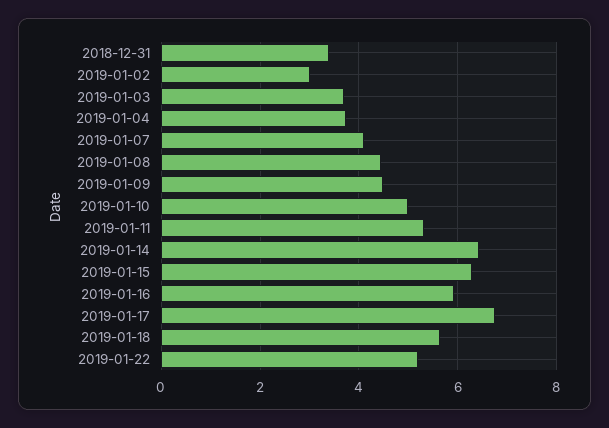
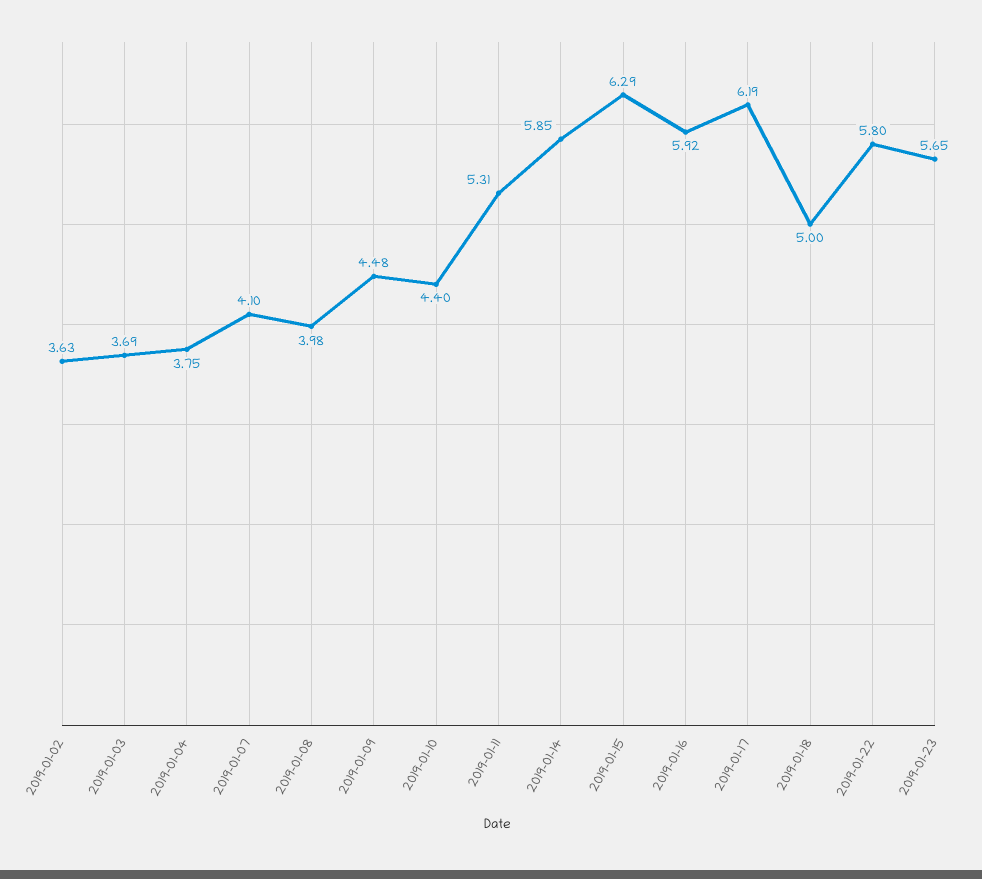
2018-12-31: 3.4 -> none
2019-01-02: 3 -> 3.63
2019-01-08: 4.4 -> 3.98
2019-01-10: 5 -> 4.4
2019-01-14: 6.4 -> 5.85
2019-01-17: 6.8 -> 6.19
2019-01-18: 5.6 -> 5
2019-01-22: 5.2 -> 5.8
2019-01-23: none -> 5.65

